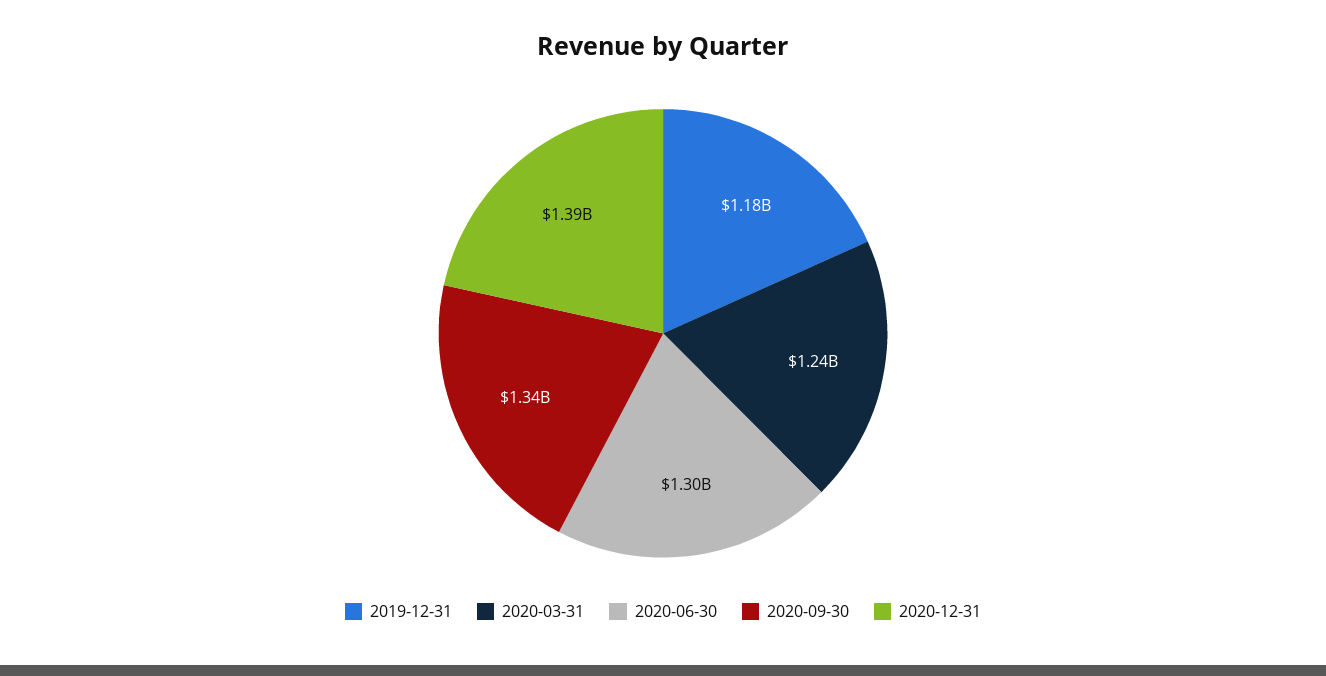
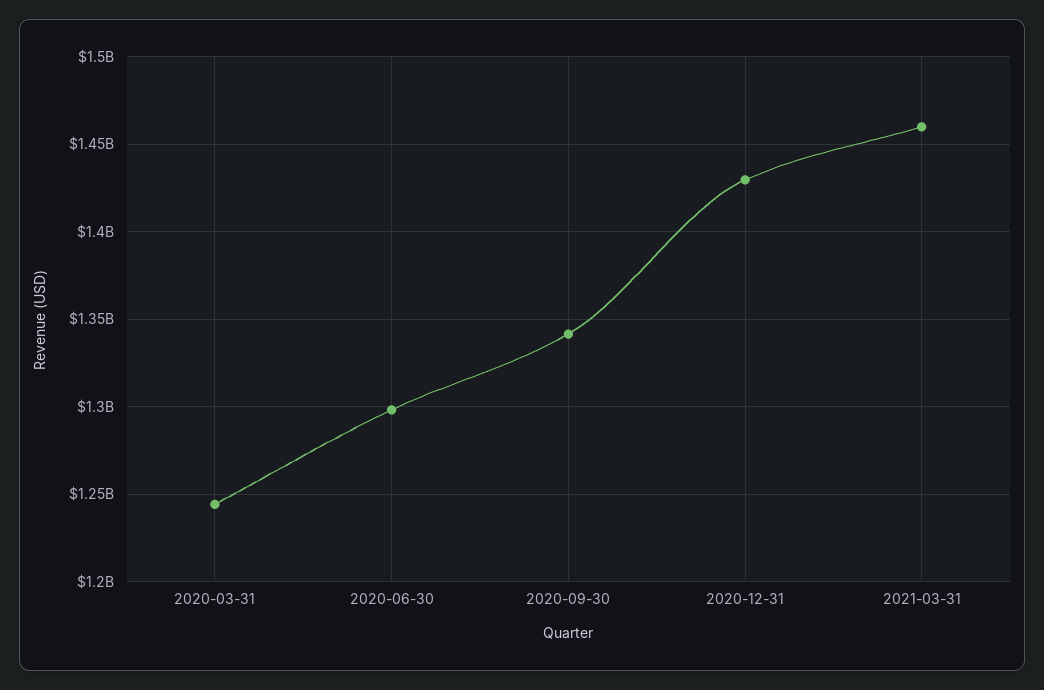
2019-12-31: 1180000000 -> none
2020-12-31: 1390000000 -> 1430000000
2021-03-31: none -> 1460000000

